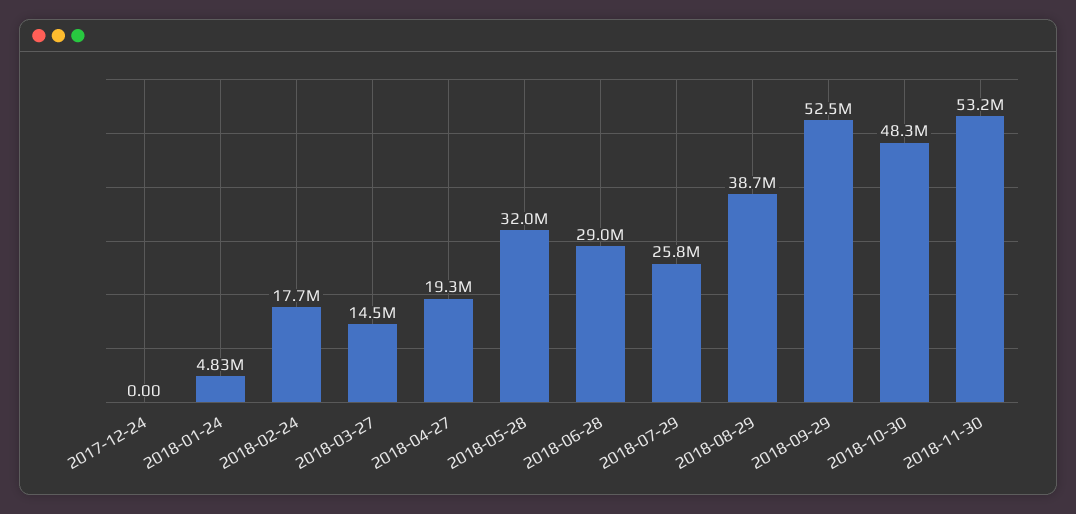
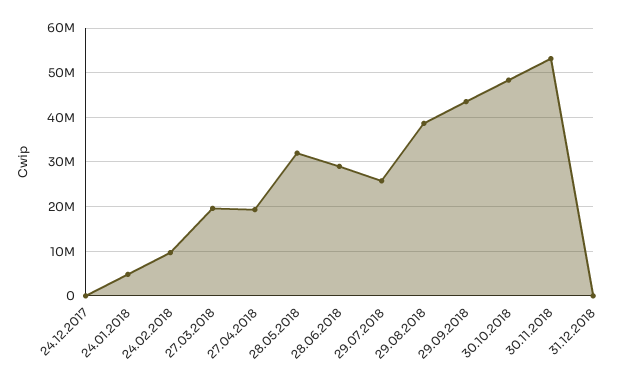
2018-02-24: 17700000 -> 10000000
2018-03-27: 14500000 -> 20000000
2018-09-29: 52500000 -> 44000000
31.12.2018: none -> 0

